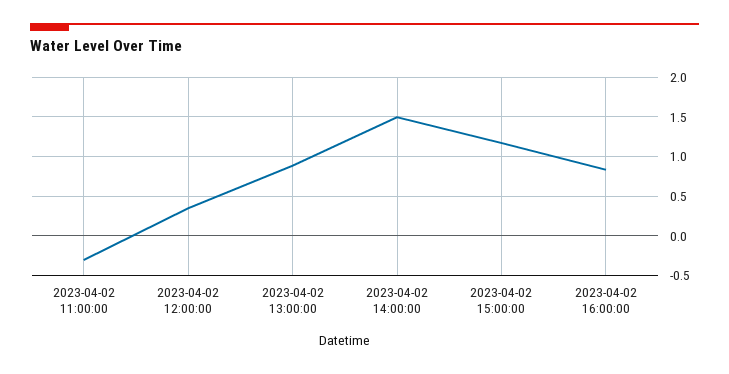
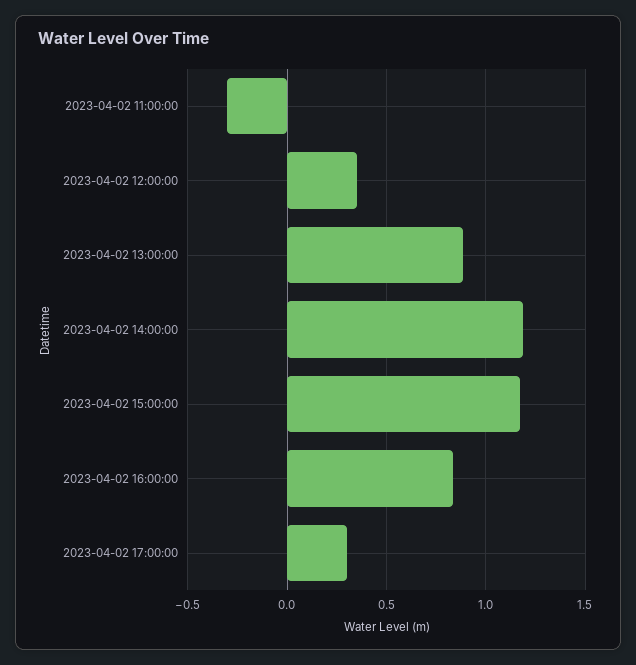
2023-04-02 14:00:00: 1.5 -> 1.2
2023-04-02 17:00:00: none -> 0.3

